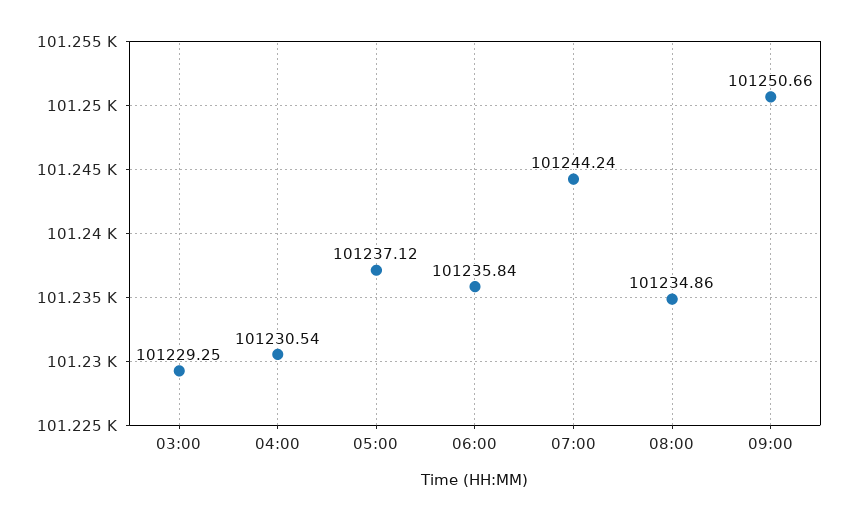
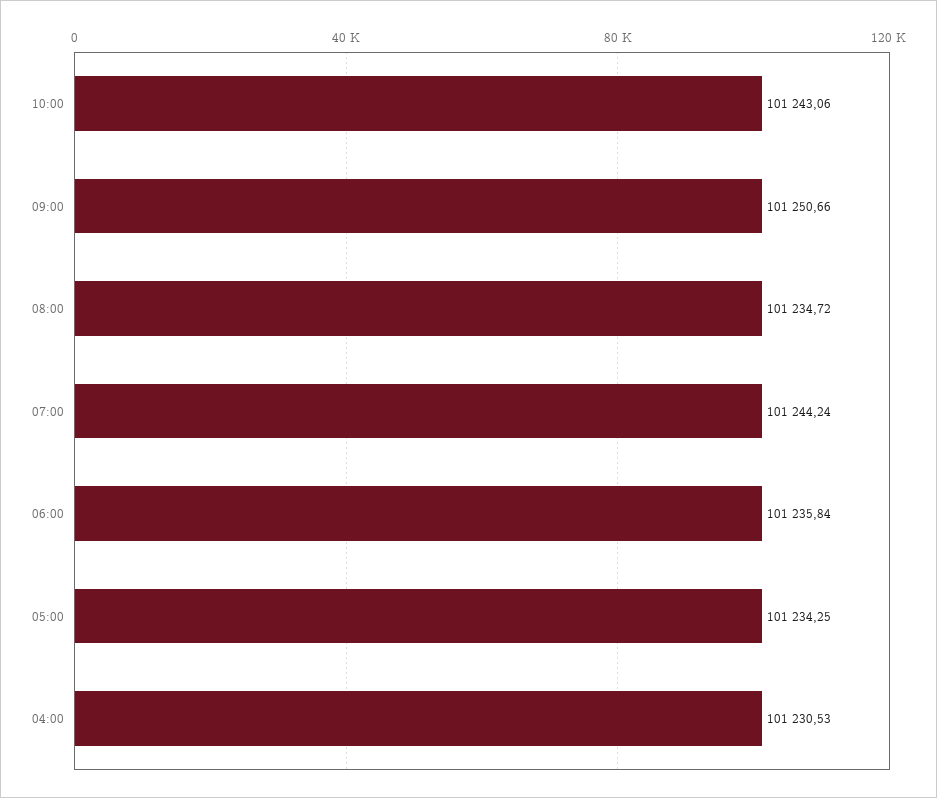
03:00: 101229.25 -> none
04:00: 101230.54 -> 101230.53
05:00: 101237.12 -> 101234.25
08:00: 101234.86 -> 101234.72
10:00: none -> 101243.06

